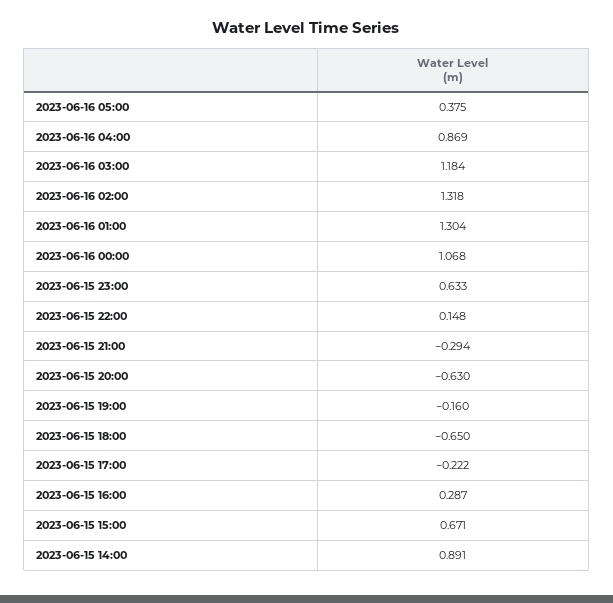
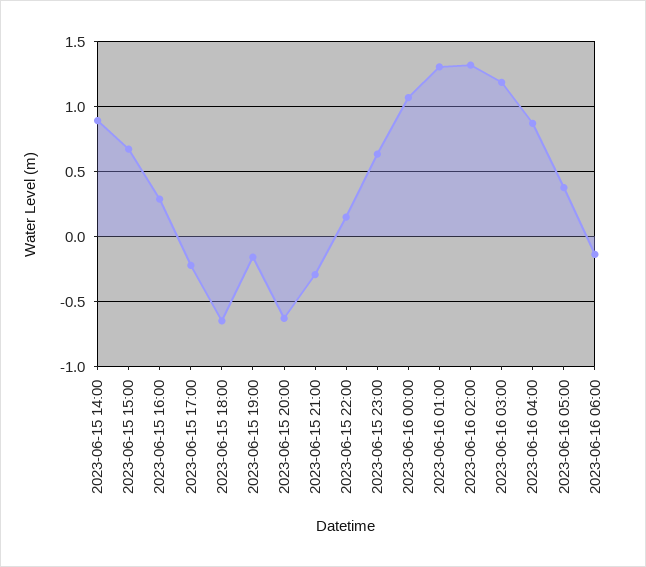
2023-06-16 06:00: none -> -0.15

